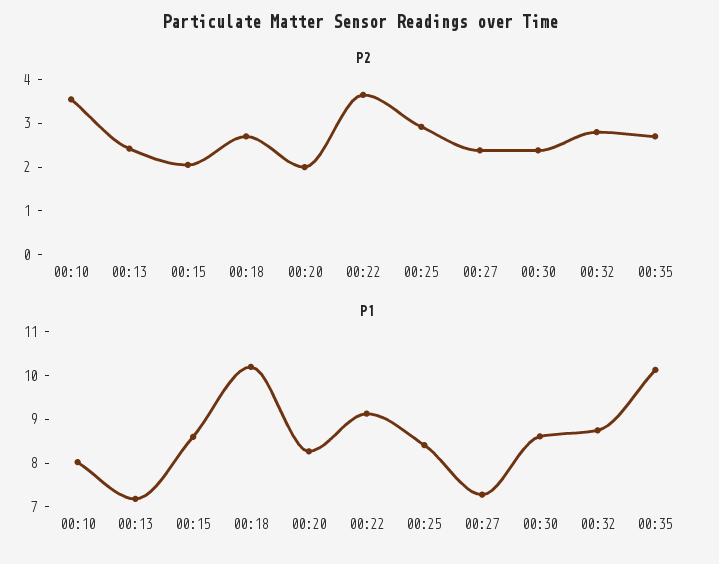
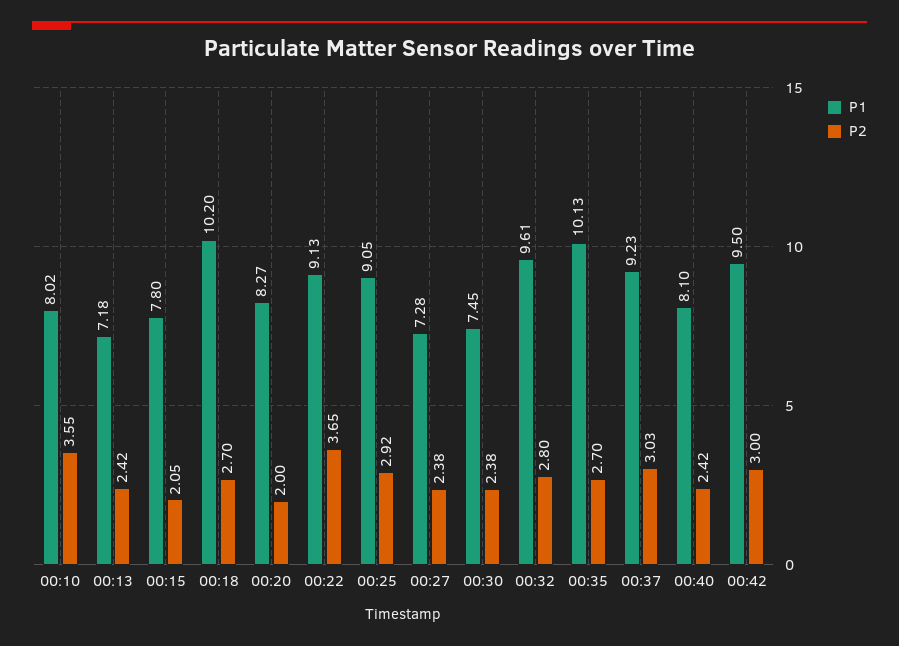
P1, 00:15: 8.6 -> 7.8
P1, 00:25: 8.4 -> 9.05
P1, 00:30: 8.6 -> 7.45
P1, 00:32: 8.8 -> 9.61
P1, 00:37: none -> 9.23
P2, 00:37: none -> 3.03
P1, 00:40: none -> 8.1
P2, 00:40: none -> 2.42
P1, 00:42: none -> 9.5
P2, 00:42: none -> 3

